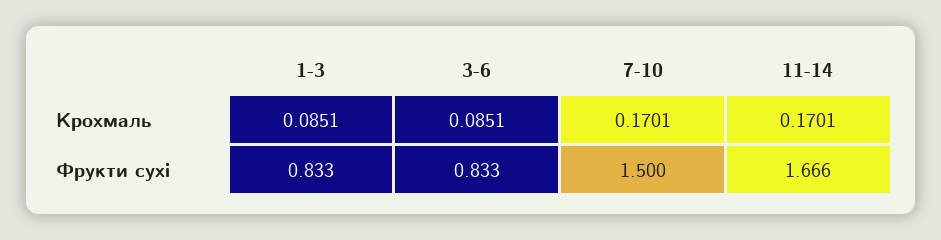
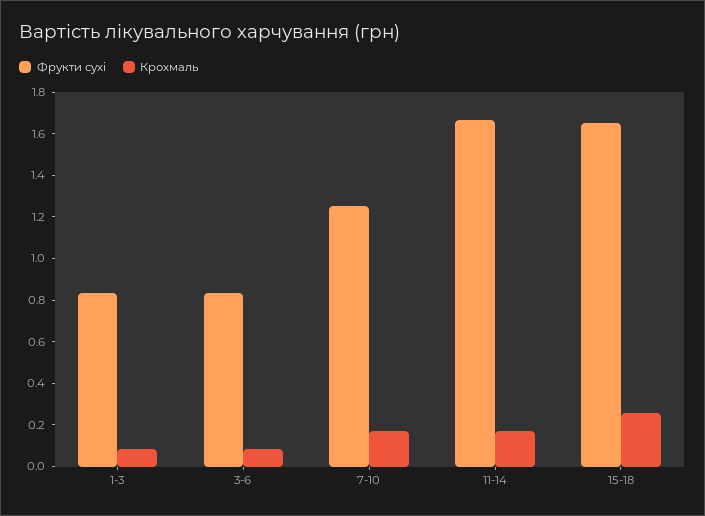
Фрукти сухі, 7-10: 1.5 -> 1.25
Фрукти сухі, 15-18: none -> 1.65
Крохмаль, 15-18: none -> 0.25

